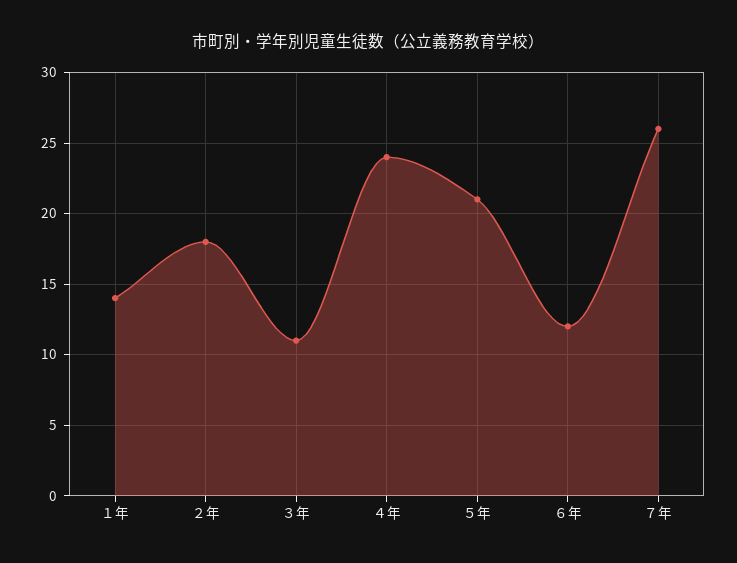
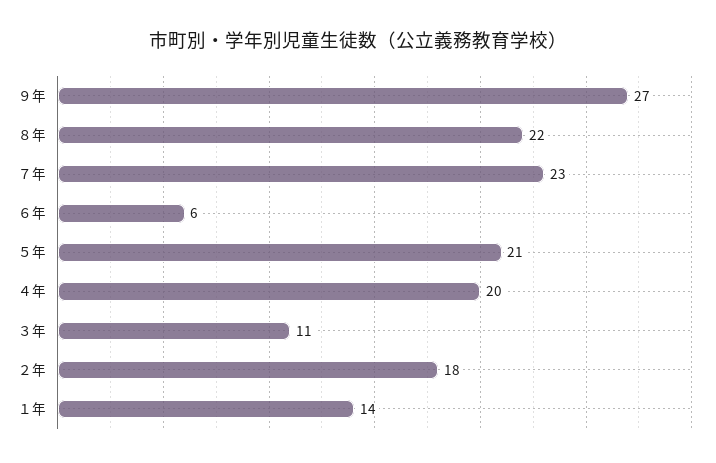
４年: 24 -> 20
６年: 12 -> 6
７年: 26 -> 23
９年: none -> 27
８年: none -> 22

